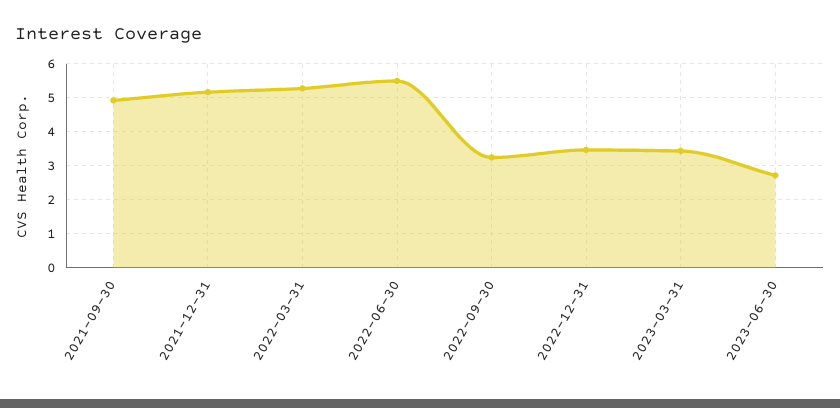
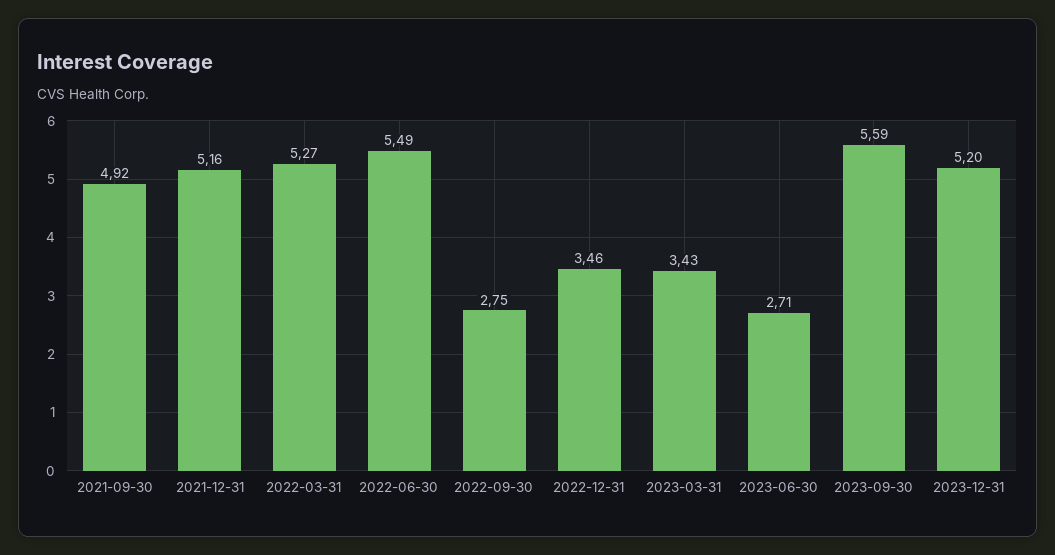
2022-09-30: 3.2 -> 2.75
2023-09-30: none -> 5.59
2023-12-31: none -> 5.2

